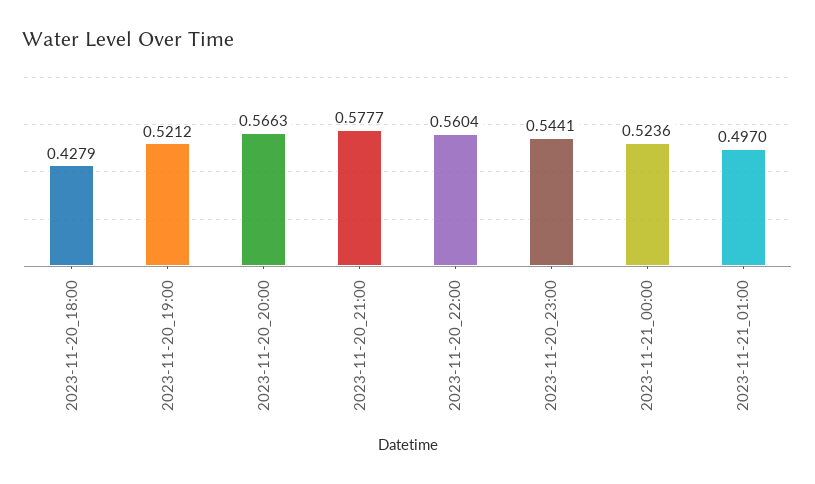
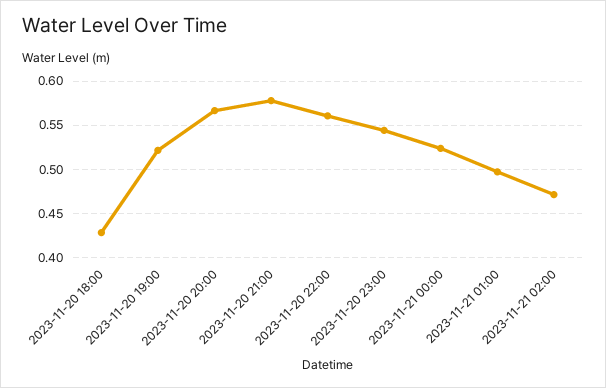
2023-11-21 02:00: none -> 0.47

